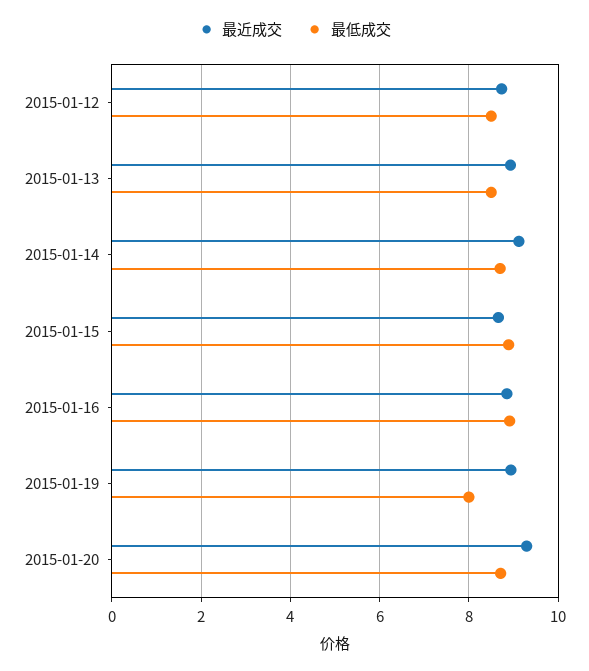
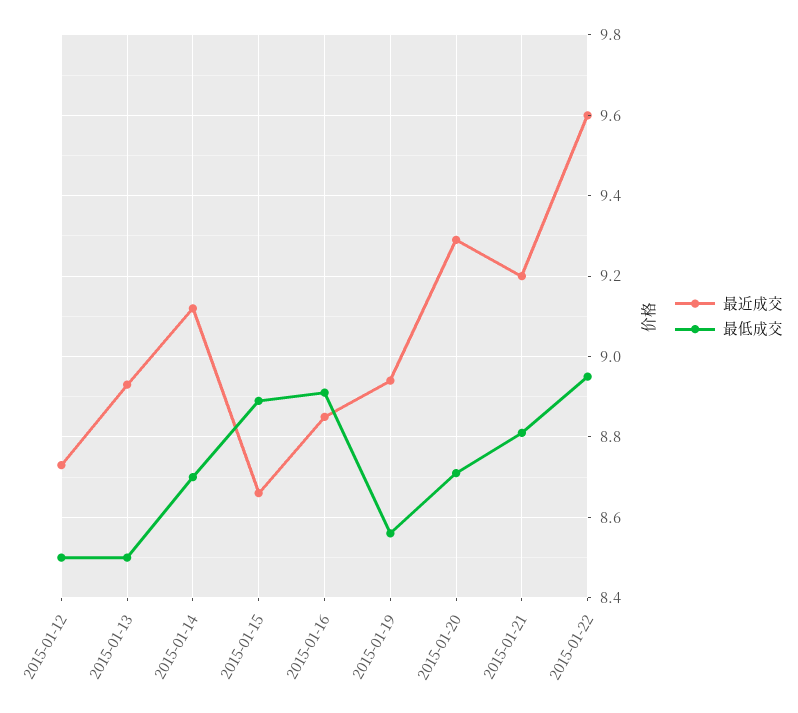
最低成交, 2015-01-19: 8 -> 8.55
最近成交, 2015-01-21: none -> 9.2
最低成交, 2015-01-21: none -> 8.8
最近成交, 2015-01-22: none -> 9.6
最低成交, 2015-01-22: none -> 8.95

